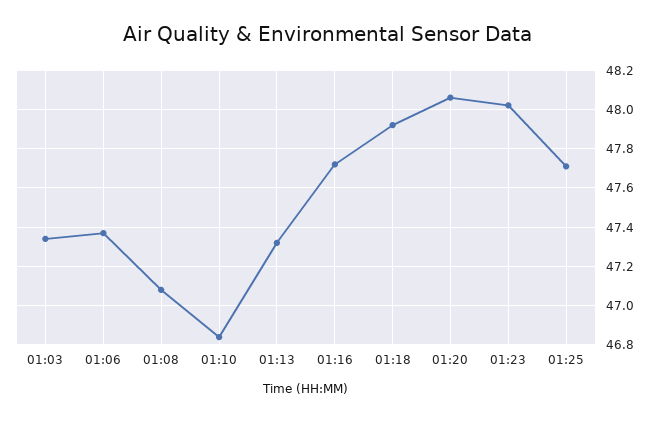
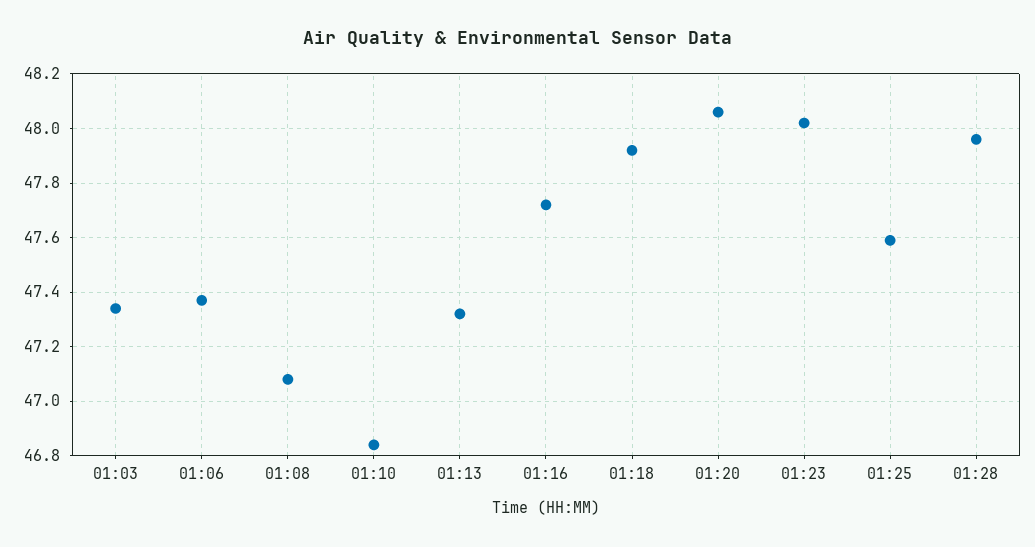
01:25: 47.7 -> 47.6
01:28: none -> 47.95

